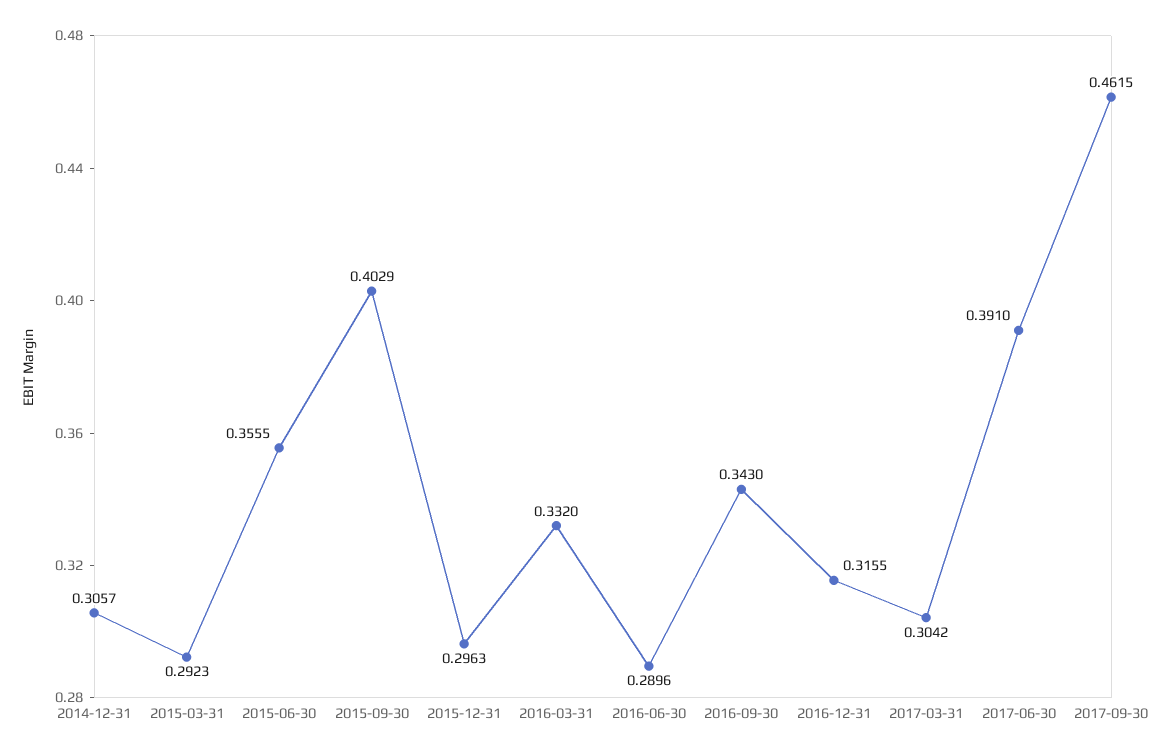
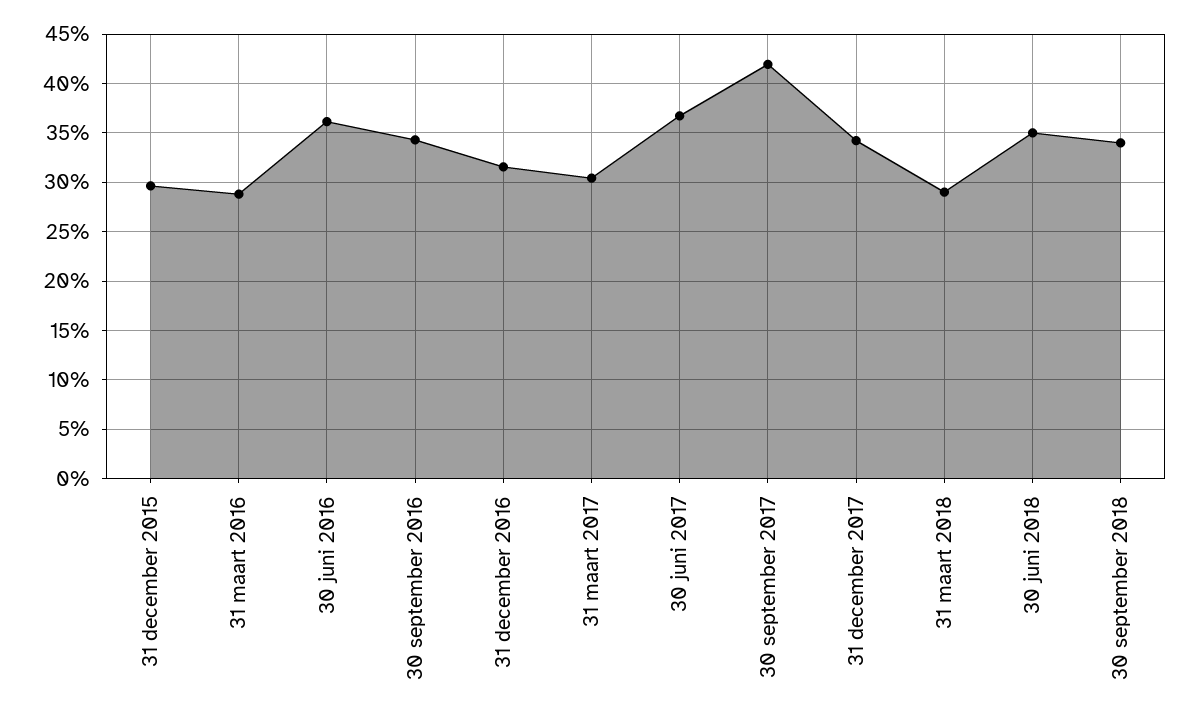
2014-12-31: 0.3057 -> none
2015-03-31: 0.2923 -> none
2015-06-30: 0.3555 -> none
2015-09-30: 0.4029 -> none
2016-03-31: 0.332 -> 0.29
2016-06-30: 0.2896 -> 0.36
2017-06-30: 0.391 -> 0.37
2017-09-30: 0.4615 -> 0.42
31 december 2017: none -> 0.34
31 maart 2018: none -> 0.29
30 juni 2018: none -> 0.35
30 september 2018: none -> 0.34

